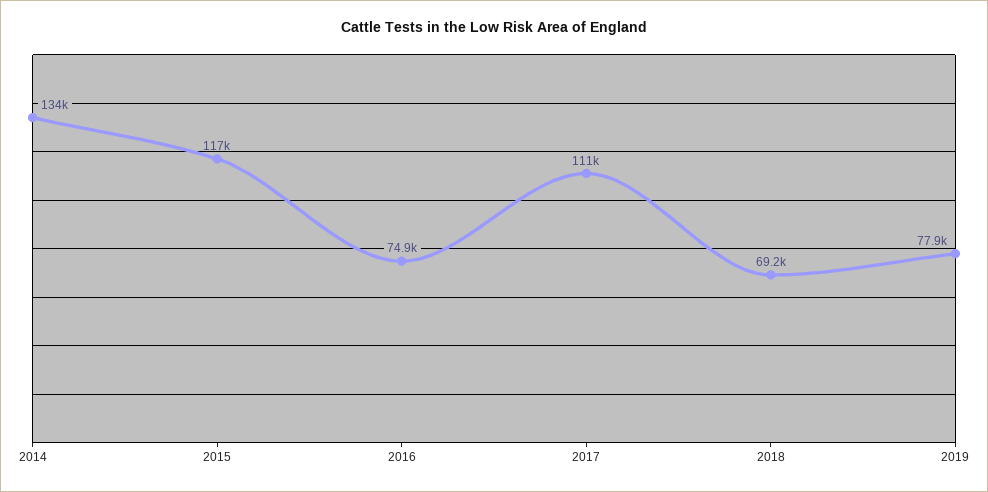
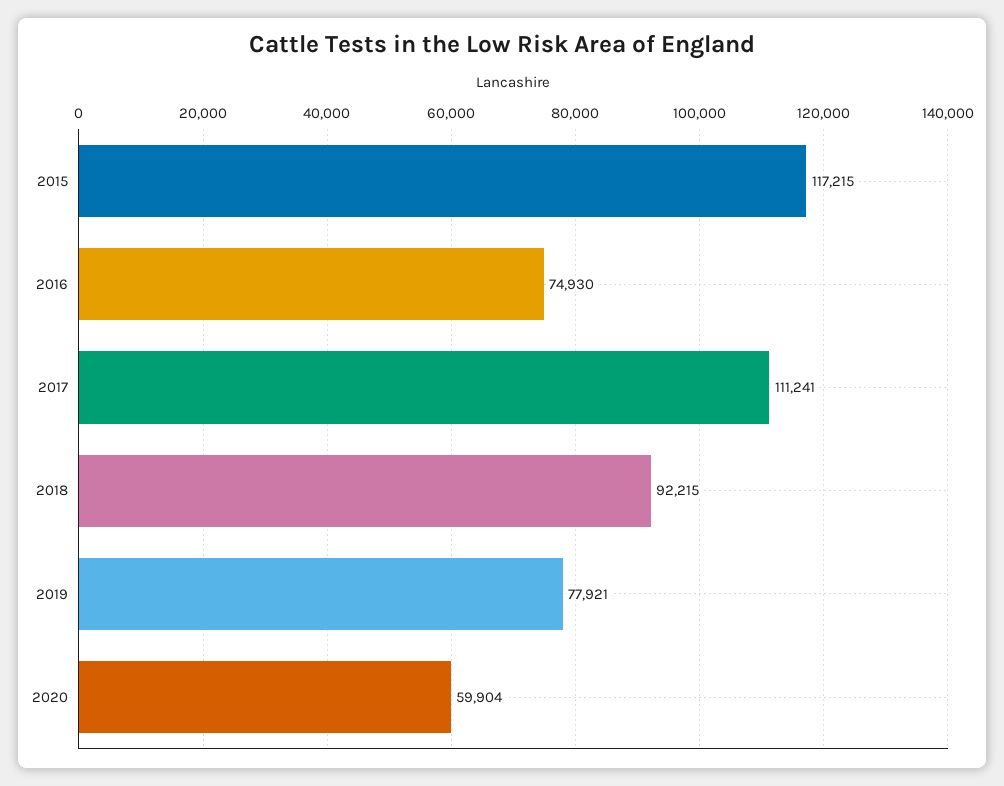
2014: 134000 -> none
2018: 69200 -> 92215
2020: none -> 59904

